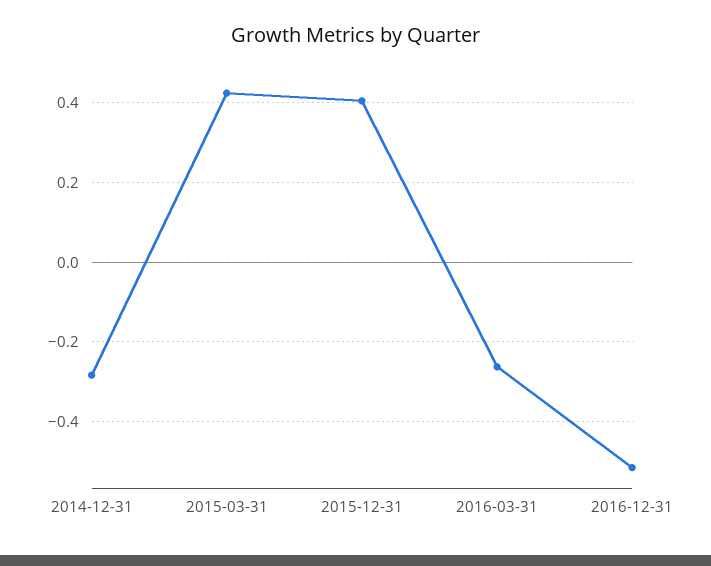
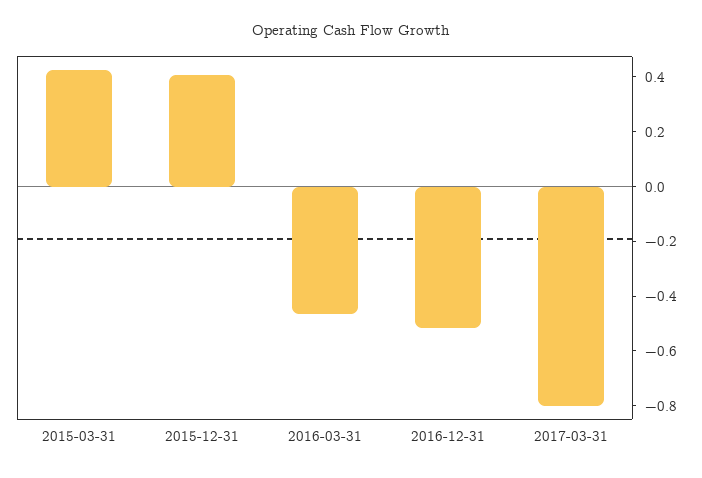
2014-12-31: -0.28 -> none
2016-03-31: -0.26 -> -0.45
2017-03-31: none -> -0.8

